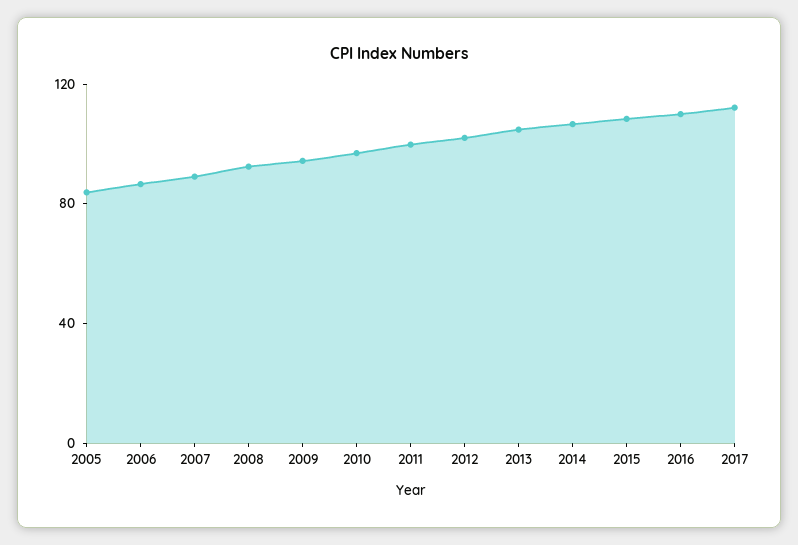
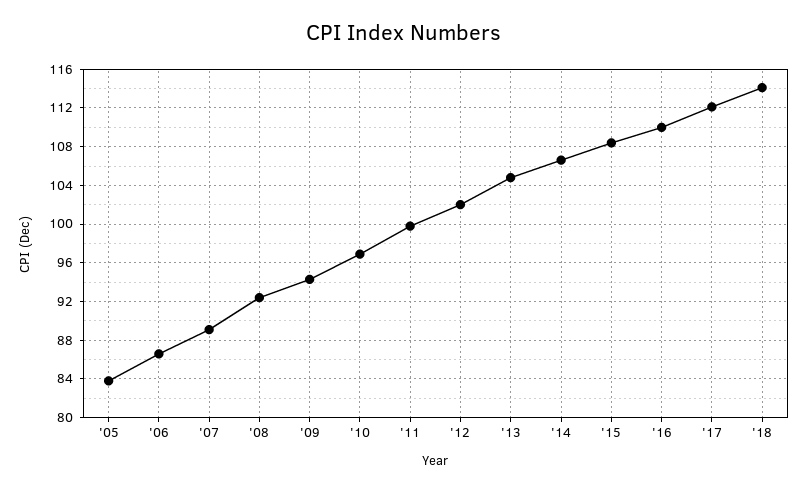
'18: none -> 114

